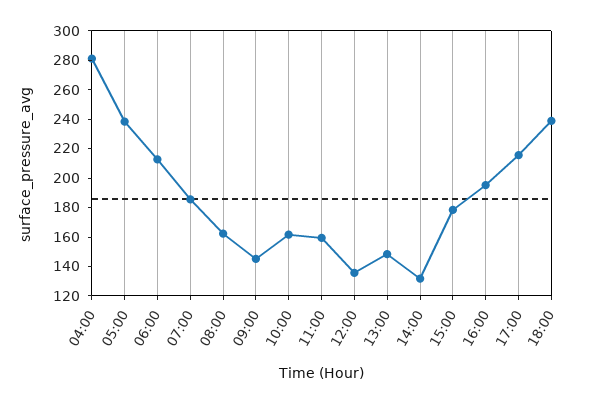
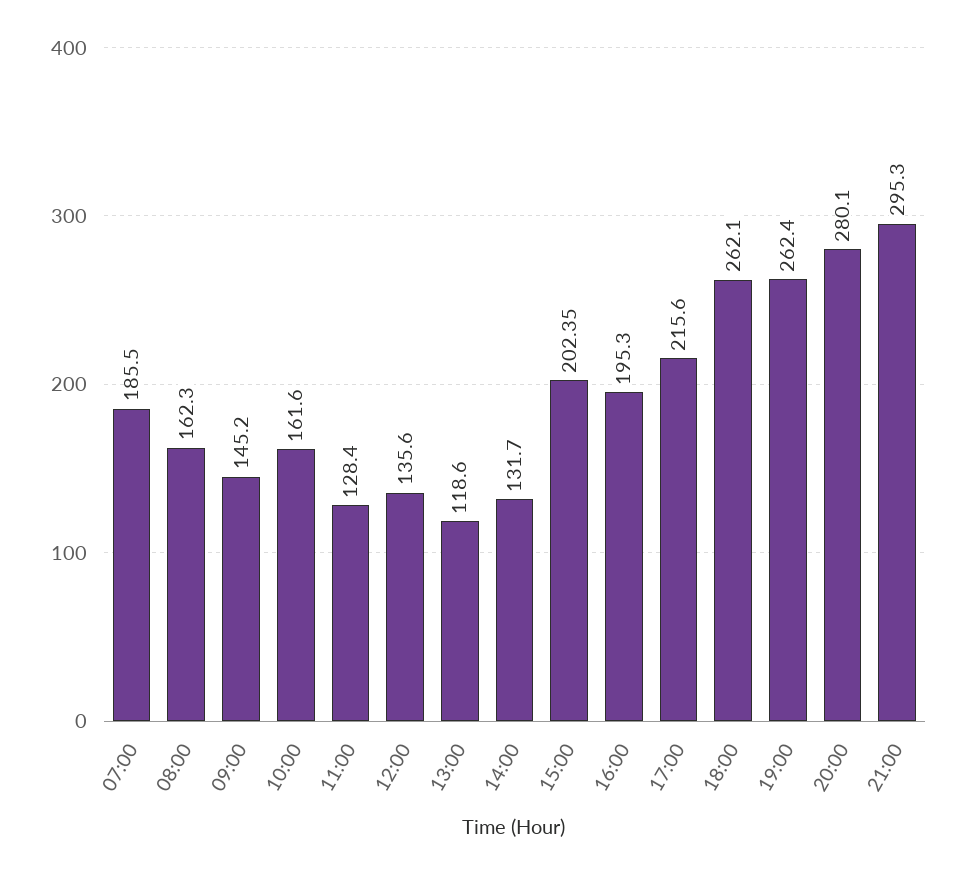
04:00: 280 -> none
05:00: 240 -> none
06:00: 210 -> none
11:00: 160 -> 128.4
13:00: 150 -> 118.6
15:00: 180 -> 202.35
18:00: 240 -> 262.1
19:00: none -> 262.4
20:00: none -> 280.1
21:00: none -> 295.3

